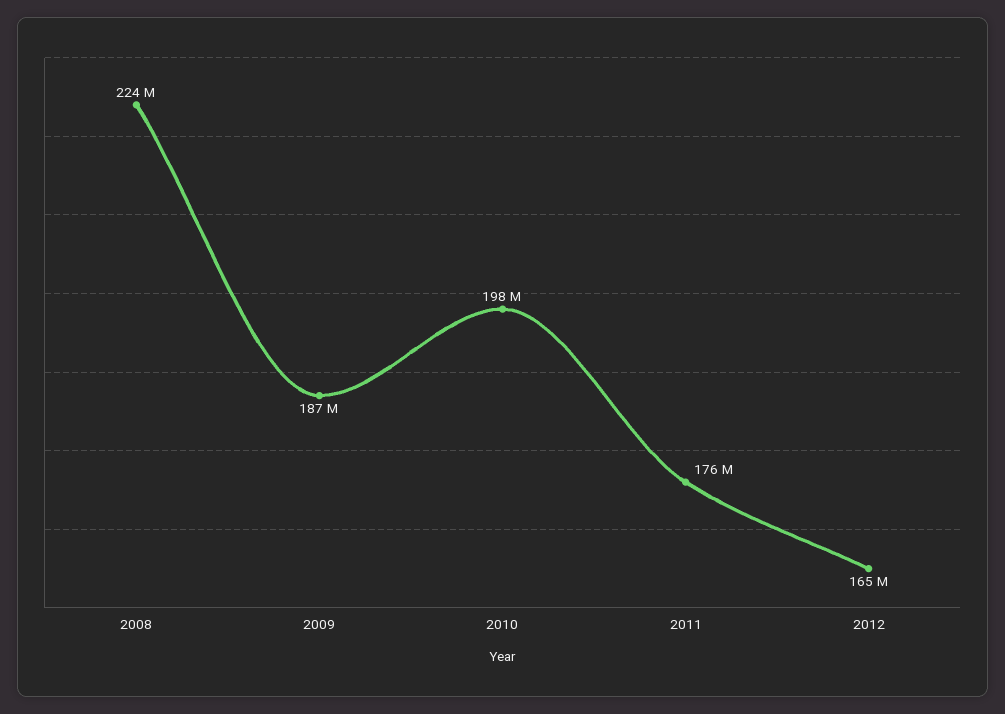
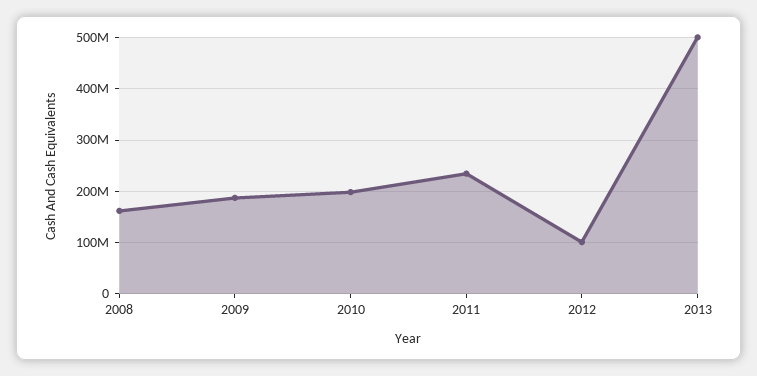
2008: 224000000 -> 160000000
2011: 176000000 -> 240000000
2012: 165000000 -> 100000000
2013: none -> 500000000

